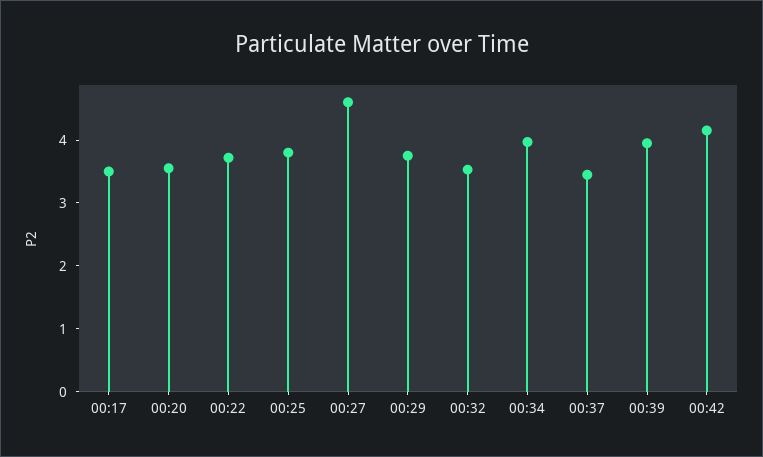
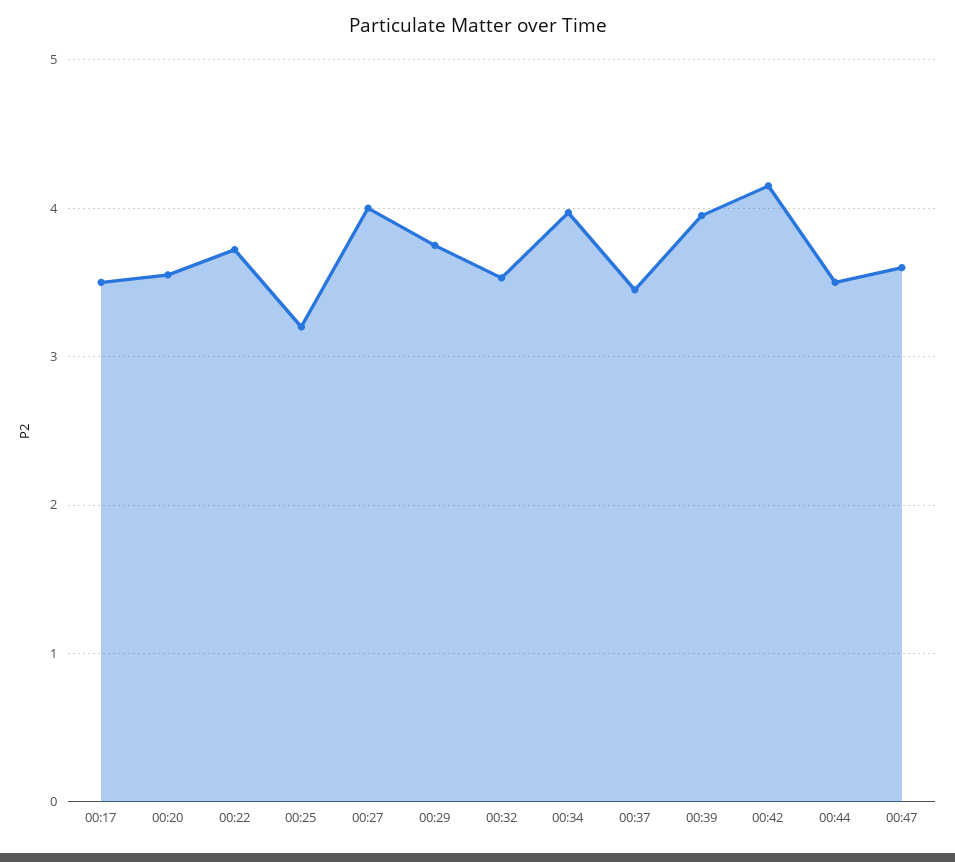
00:25: 3.8 -> 3.2
00:27: 4.6 -> 4
00:44: none -> 3.5
00:47: none -> 3.6

